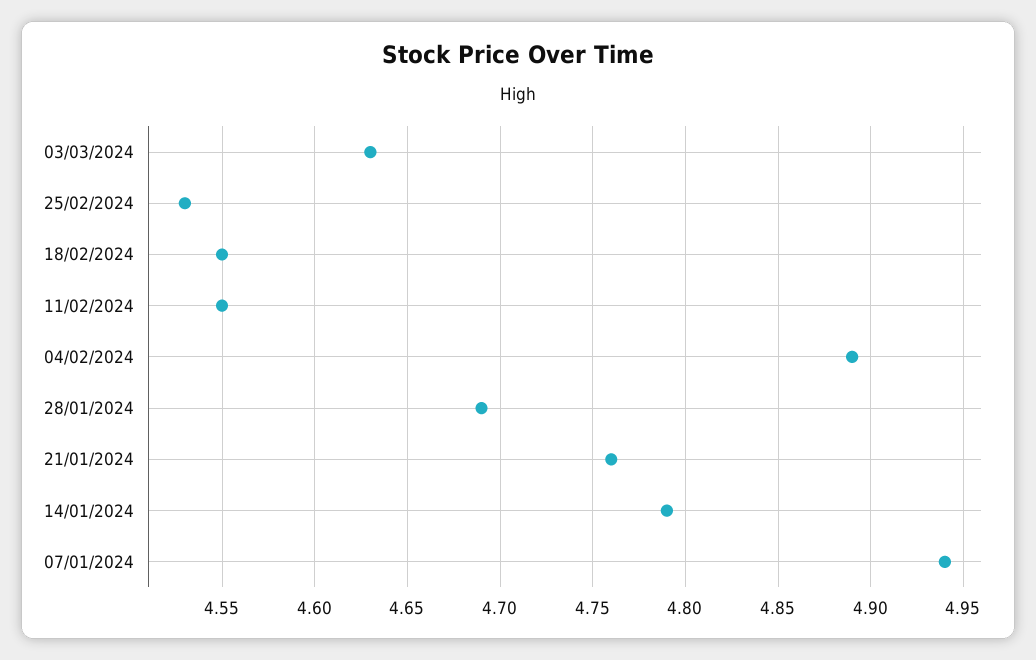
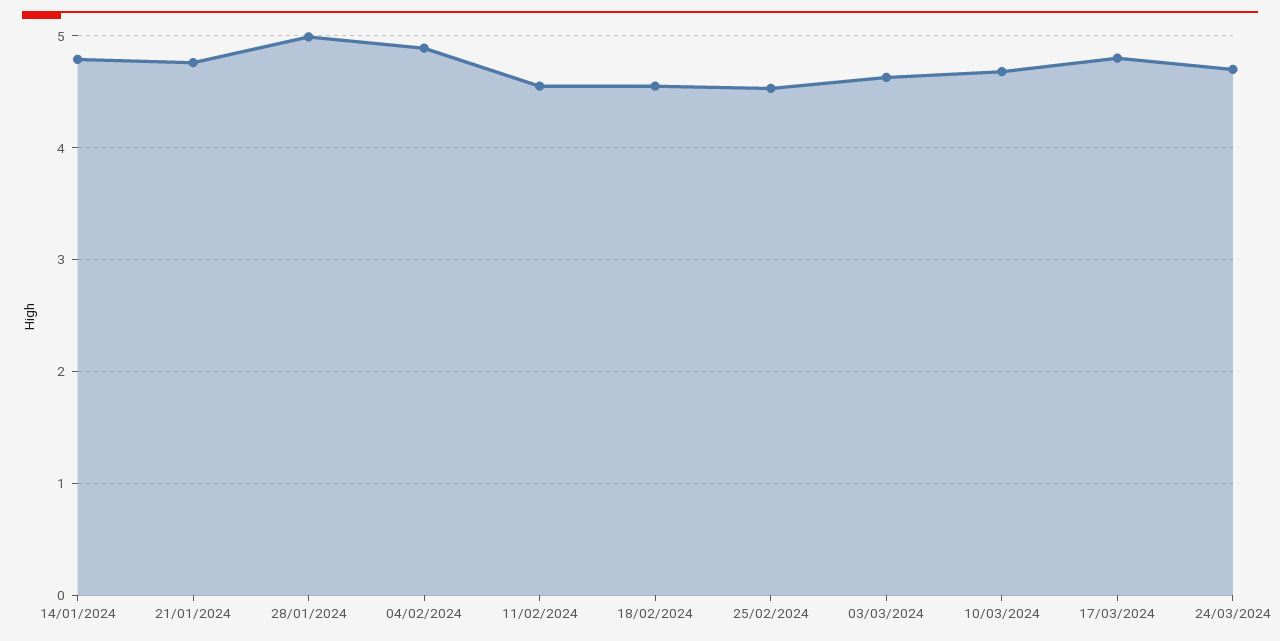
28/01/2024: 4.69 -> 5
07/01/2024: 4.94 -> none
10/03/2024: none -> 4.7
17/03/2024: none -> 4.8
24/03/2024: none -> 4.7

